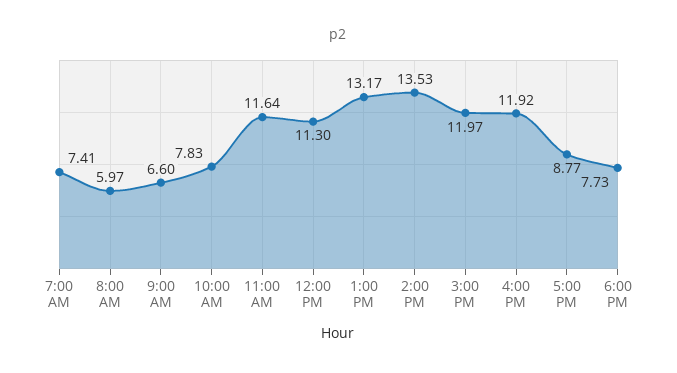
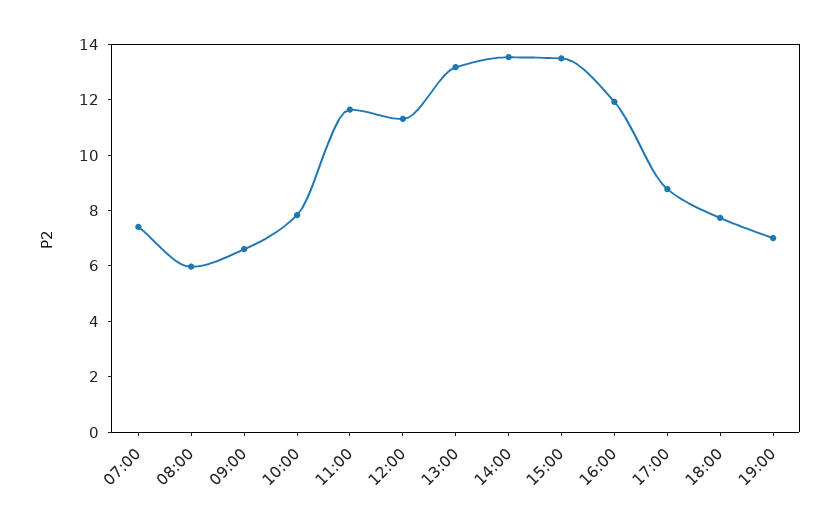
3:00 PM: 11.97 -> 13.5
19:00: none -> 7

